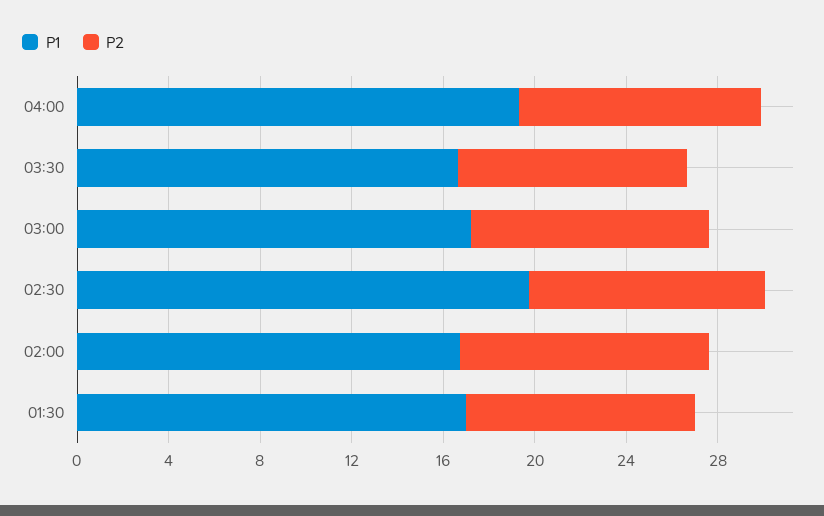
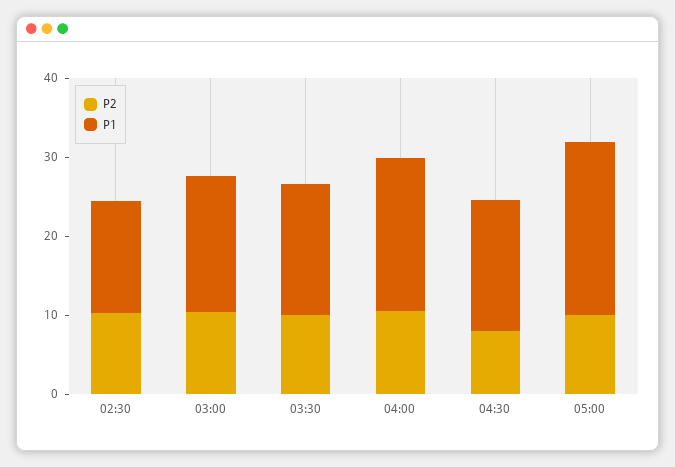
P1, 02:30: 20 -> 14
P1, 02:00: 17 -> none
P2, 02:00: 11 -> none
P1, 01:30: 17 -> none
P2, 01:30: 10 -> none
P2, 04:30: none -> 8
P1, 04:30: none -> 16
P2, 05:00: none -> 10
P1, 05:00: none -> 22

